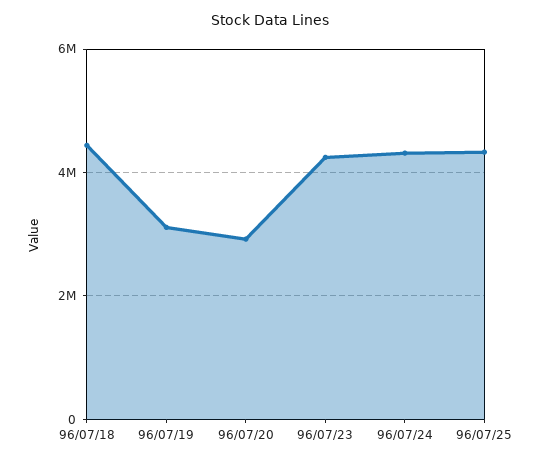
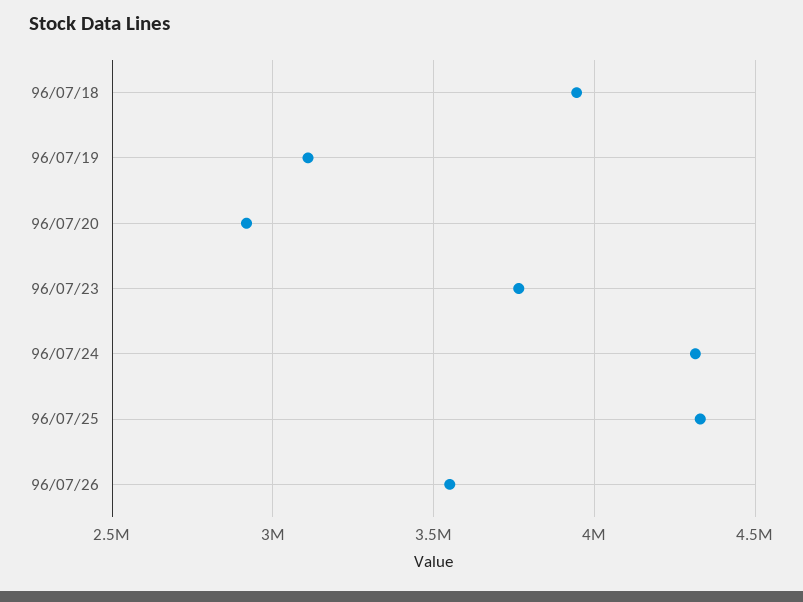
96/07/18: 4400000 -> 3950000
96/07/23: 4200000 -> 3750000
96/07/26: none -> 3550000

